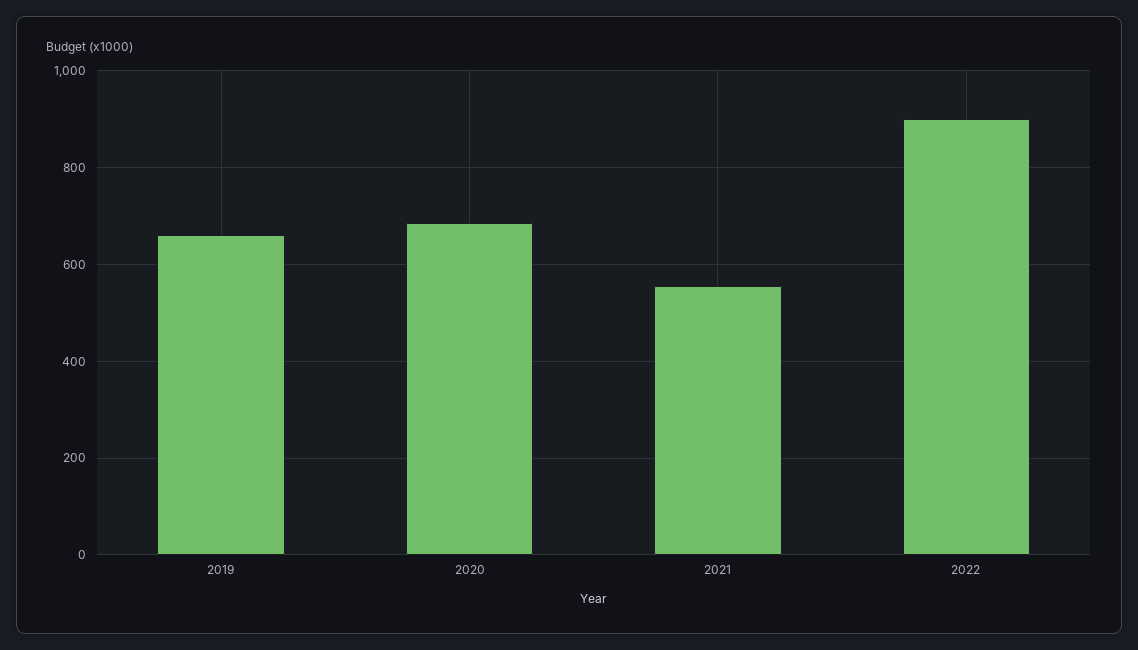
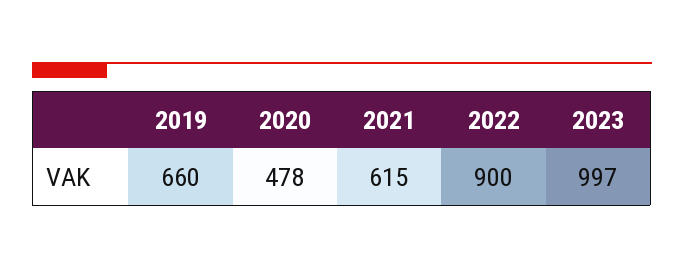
2020: 680 -> 478
2021: 560 -> 615
2023: none -> 997

